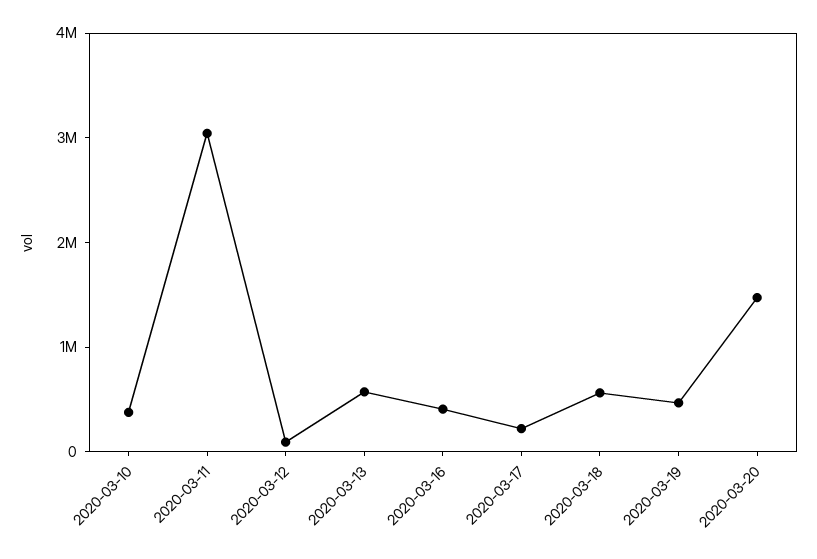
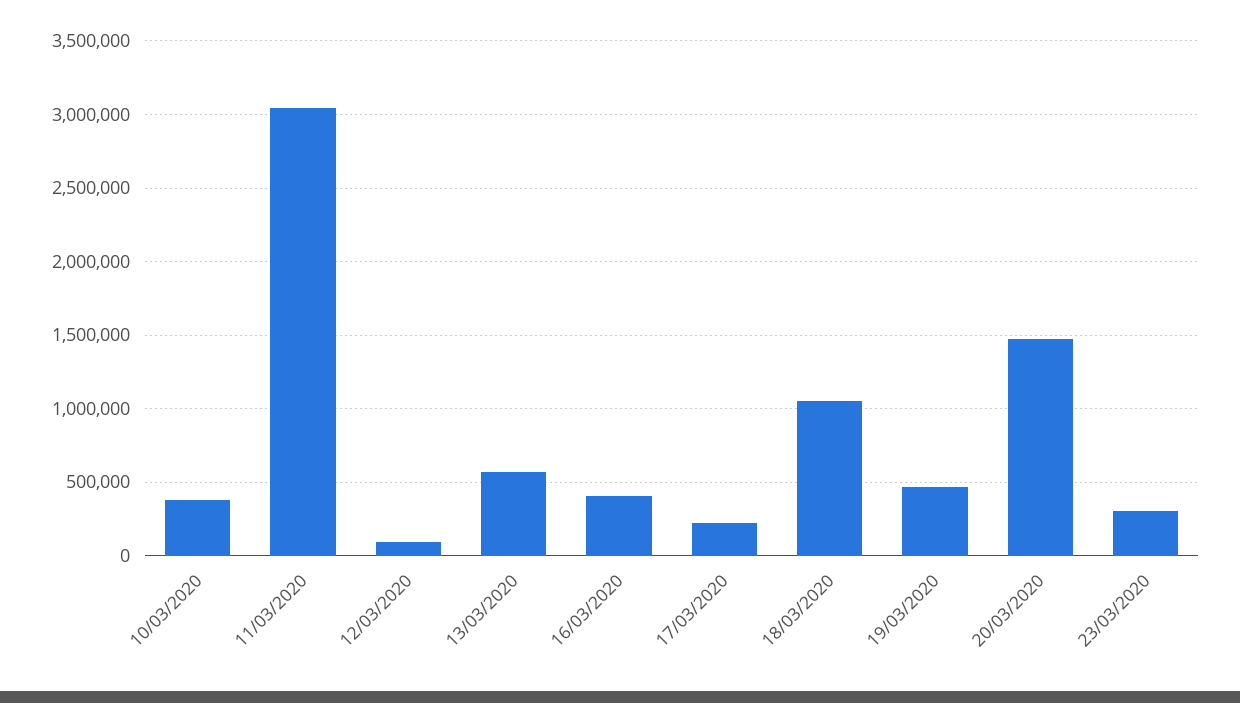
2020-03-18: 600000 -> 1050000
23/03/2020: none -> 300000

